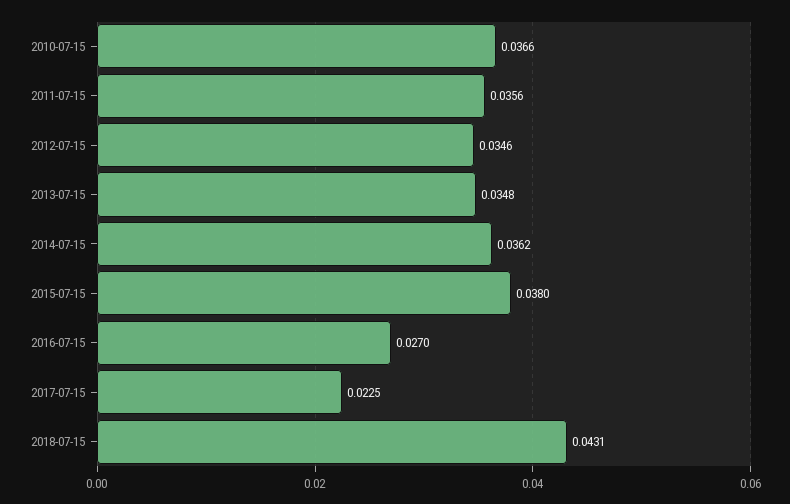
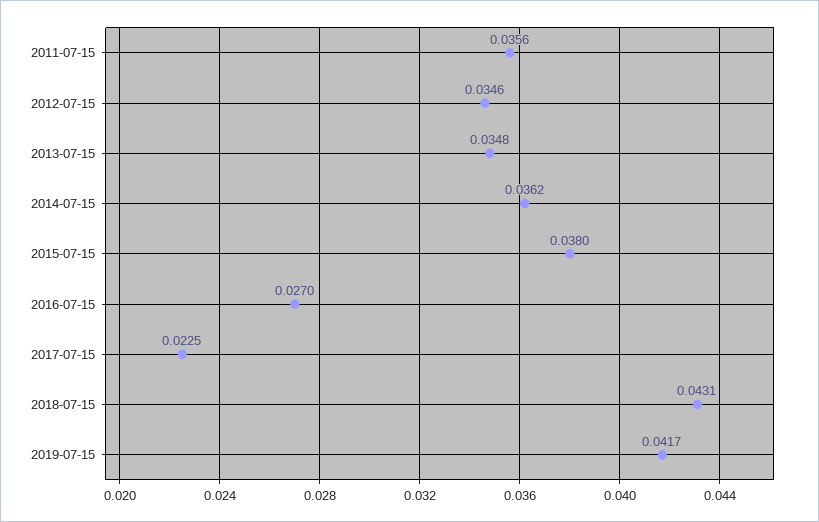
2010-07-15: 0.0366 -> none
2019-07-15: none -> 0.0417

